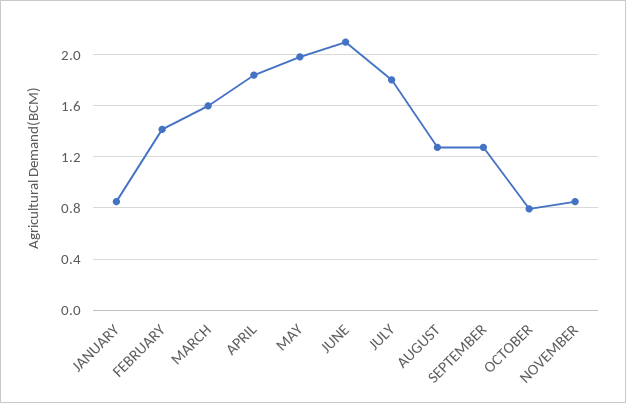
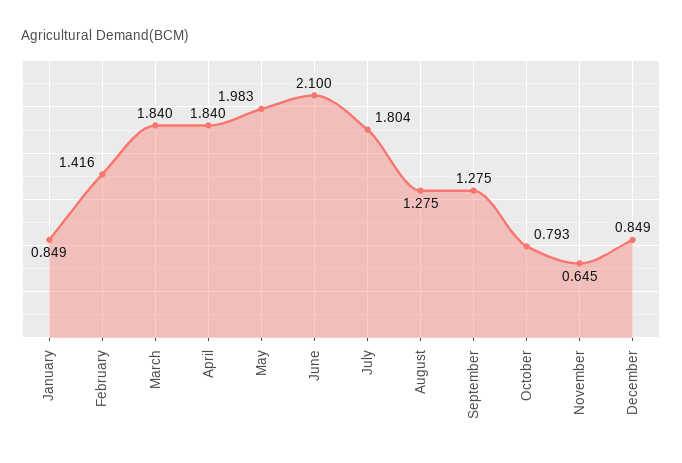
MARCH: 1.6 -> 1.84
NOVEMBER: 0.85 -> 0.645
December: none -> 0.849

